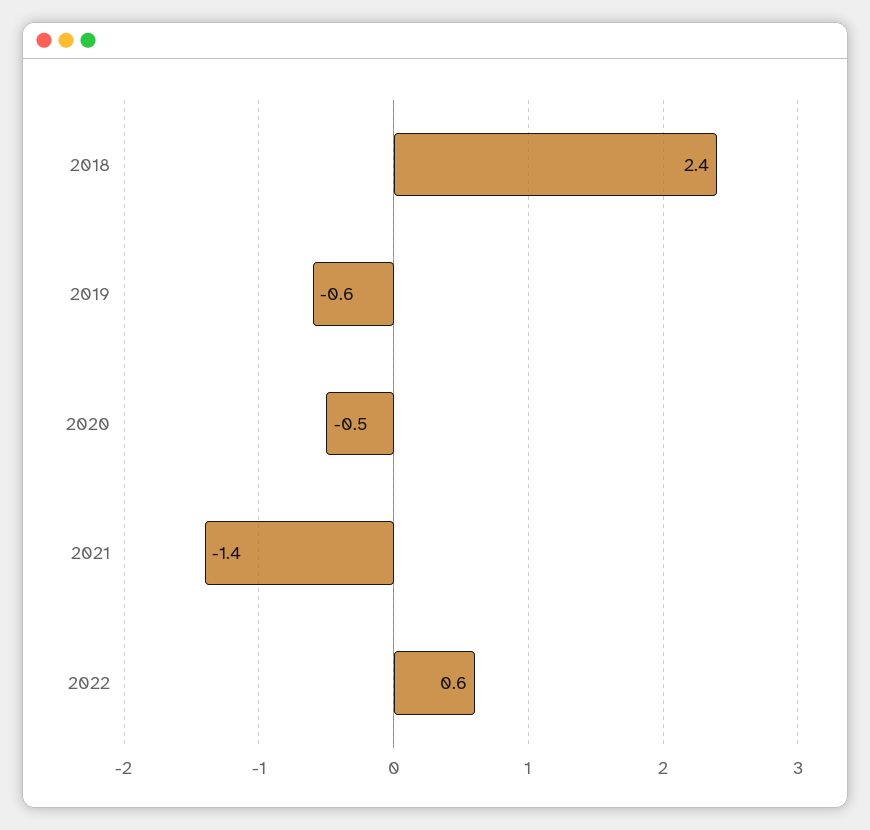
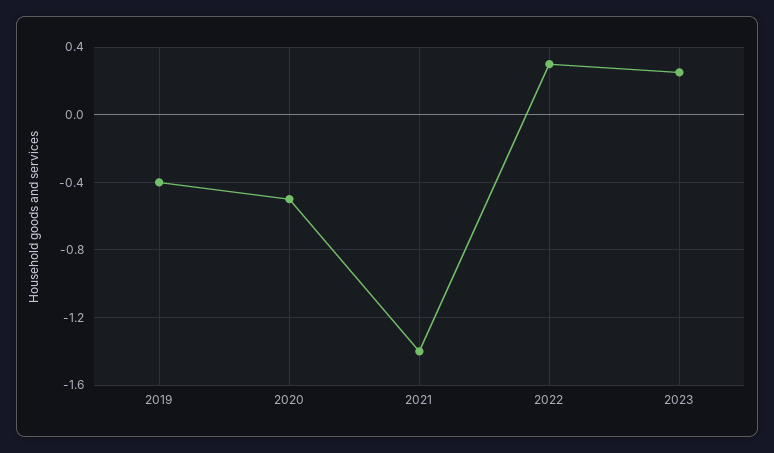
2018: 2.4 -> none
2019: -0.6 -> -0.4
2022: 0.6 -> 0.3
2023: none -> 0.25

